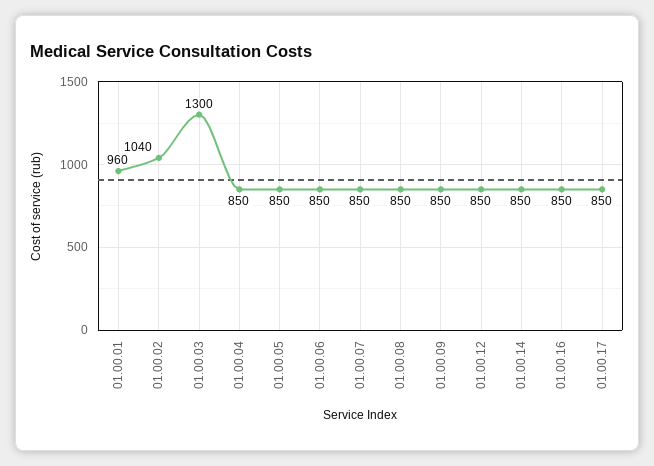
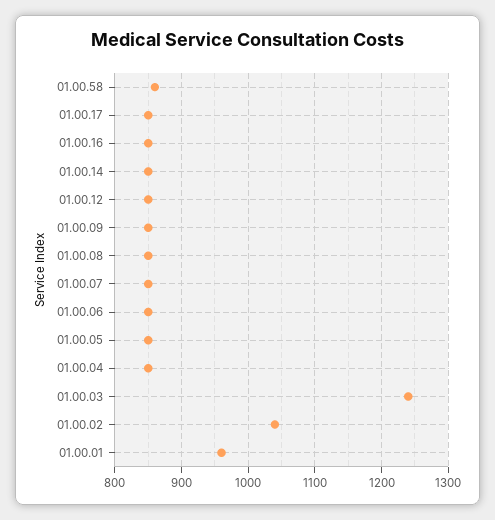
01.00.03: 1300 -> 1240
01.00.58: none -> 860

